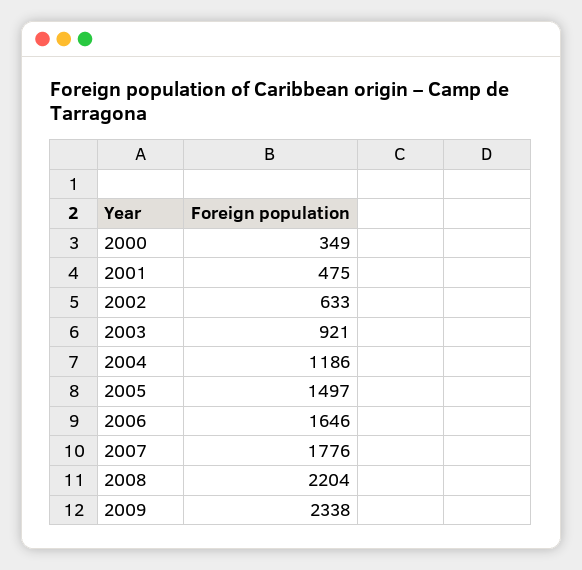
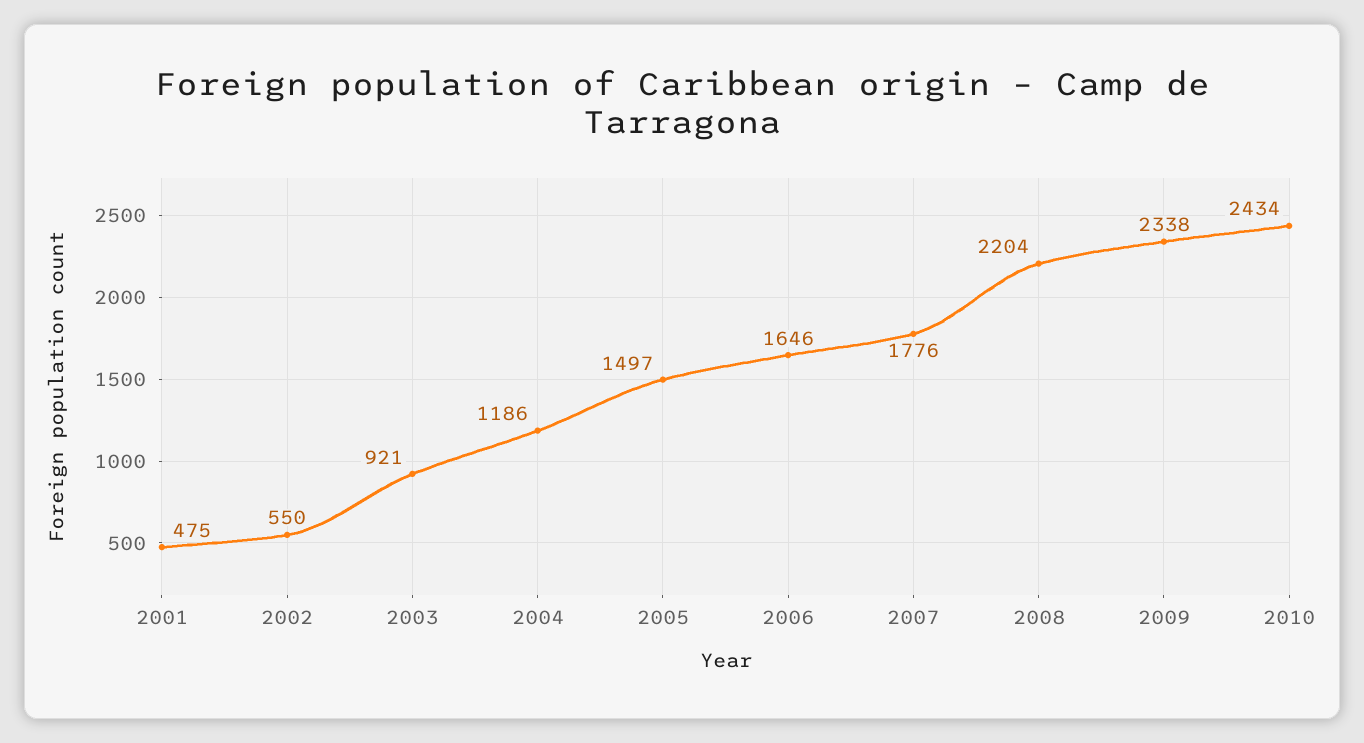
2000: 349 -> none
2002: 633 -> 550
2010: none -> 2434

